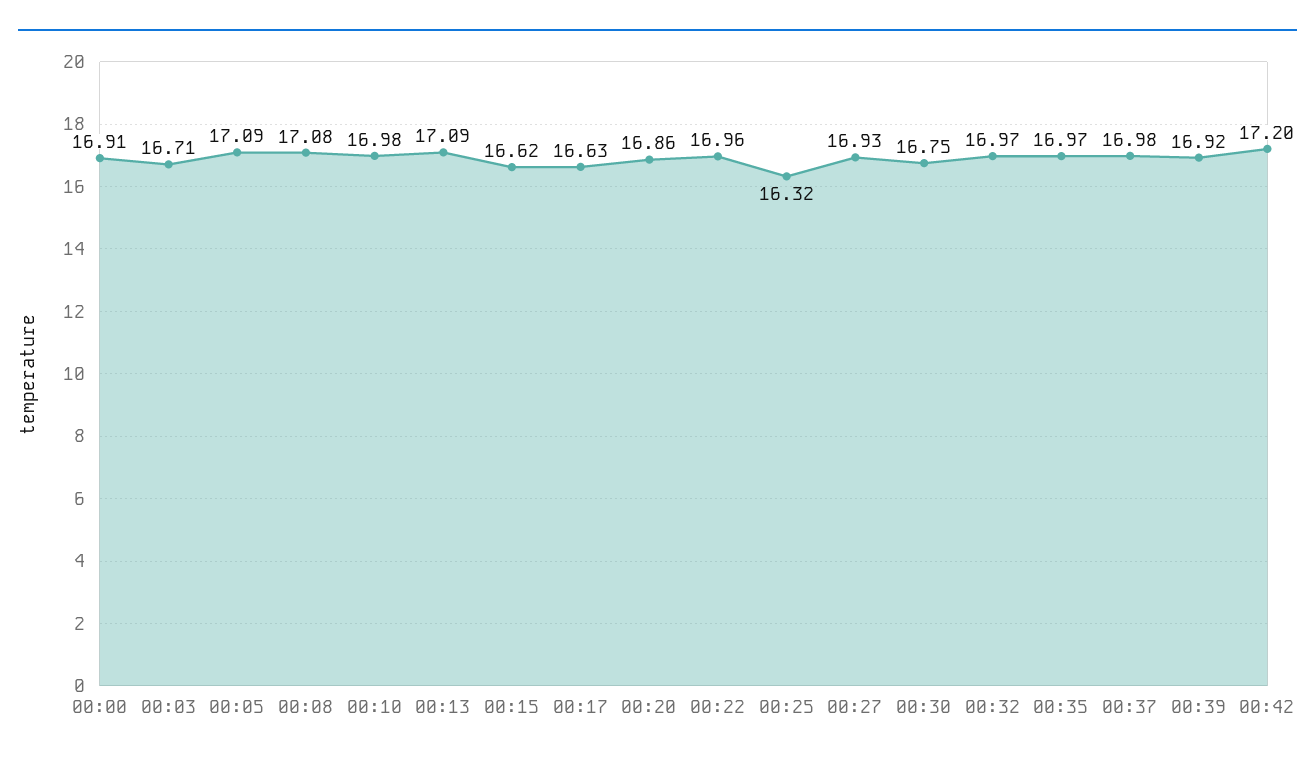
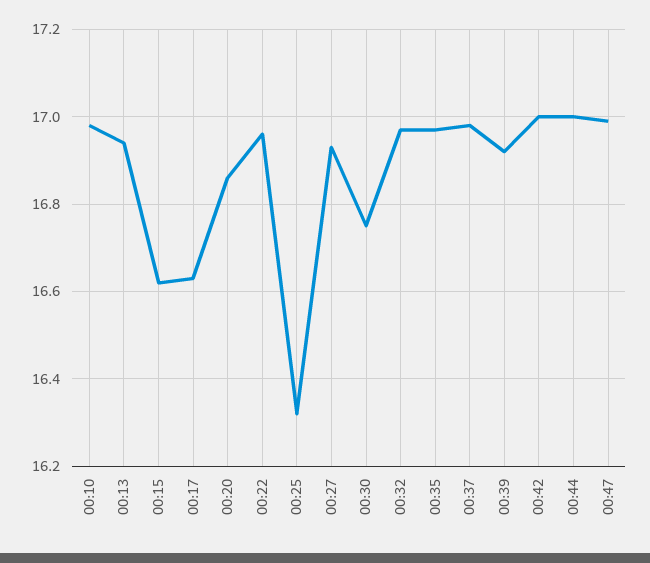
00:00: 16.91 -> none
00:03: 16.71 -> none
00:05: 17.09 -> none
00:08: 17.08 -> none
00:13: 17.09 -> 16.95
00:42: 17.2 -> 17
00:44: none -> 17
00:47: none -> 17

